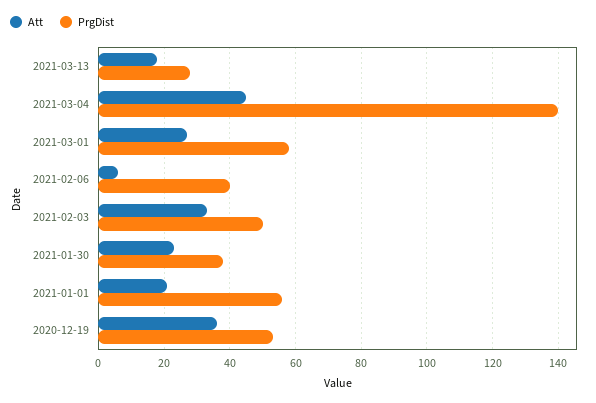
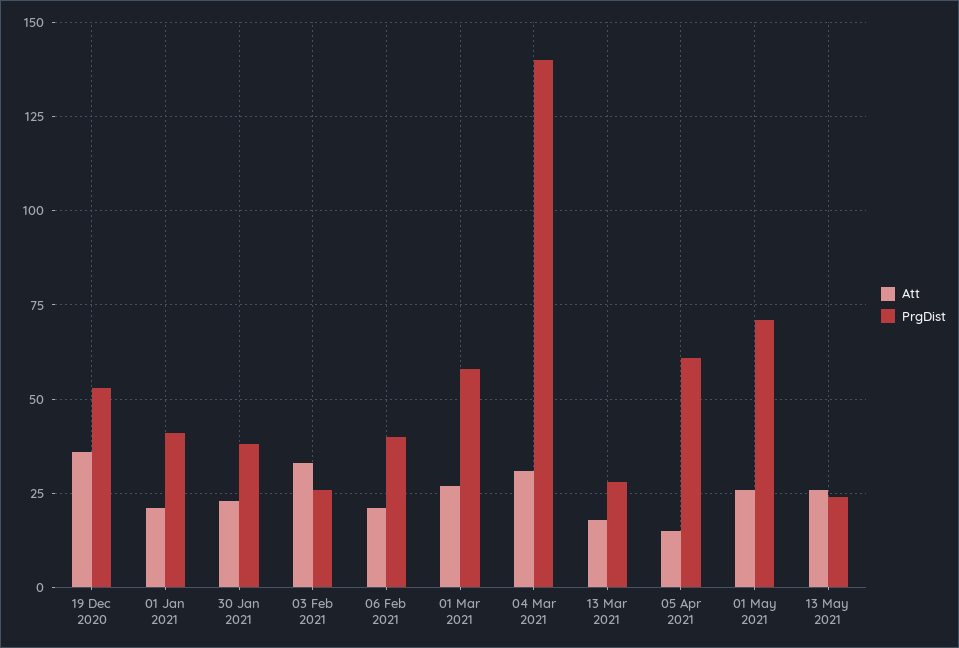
Att, 2021-03-04: 45 -> 30
Att, 2021-02-06: 5 -> 20
PrgDist, 2021-02-03: 50 -> 25
PrgDist, 2021-01-01: 55 -> 40
Att, 05 Apr 2021: none -> 15
PrgDist, 05 Apr 2021: none -> 60
Att, 01 May 2021: none -> 25
PrgDist, 01 May 2021: none -> 70
Att, 13 May 2021: none -> 25
PrgDist, 13 May 2021: none -> 25

